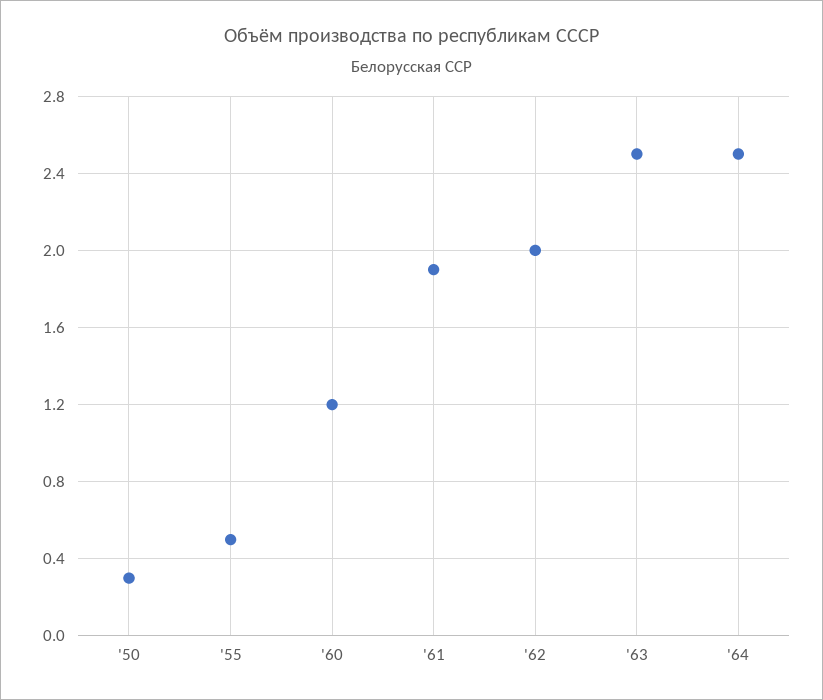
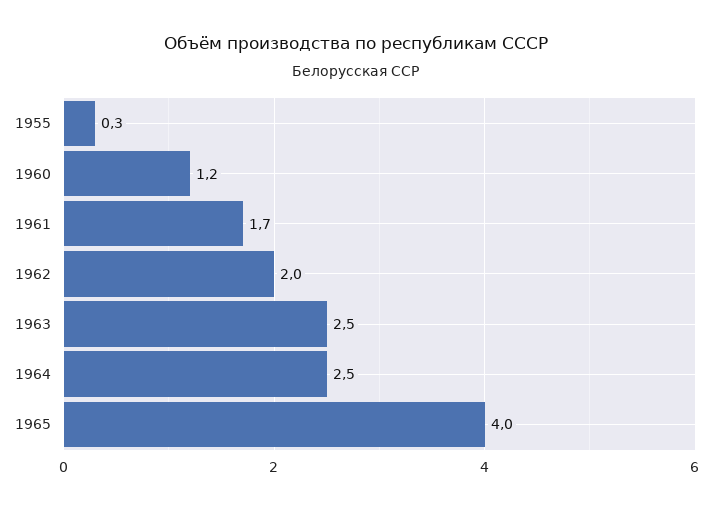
'50: 0.3 -> none
'55: 0.5 -> 0.3
'61: 1.9 -> 1.7
1965: none -> 4

